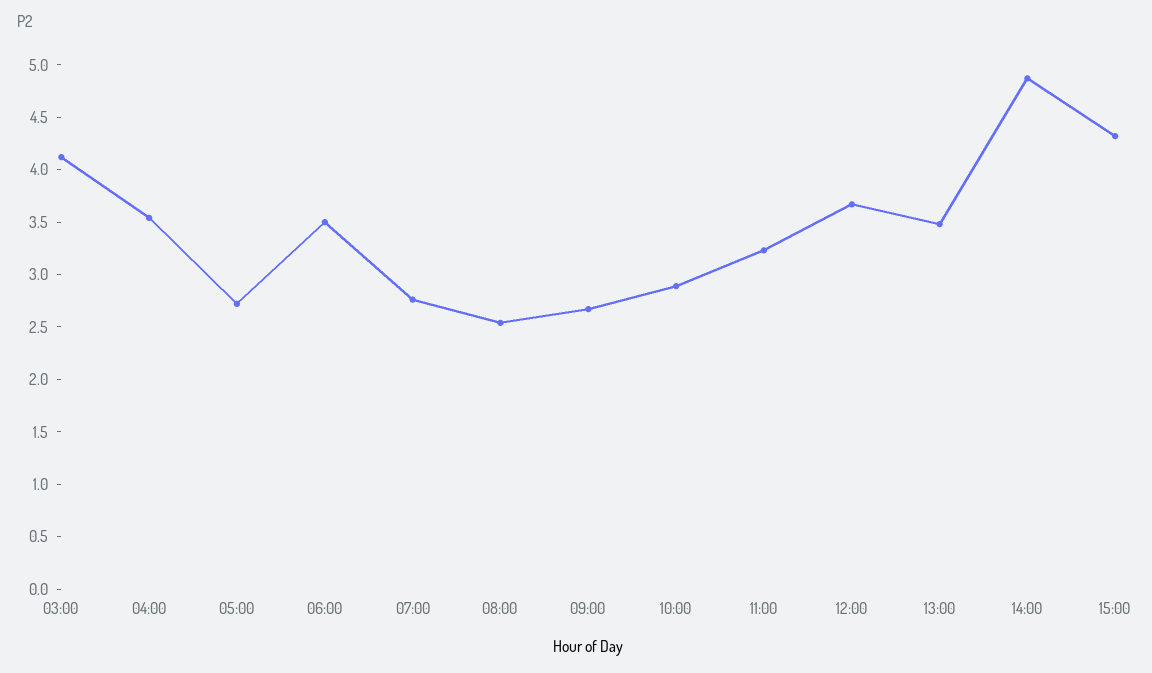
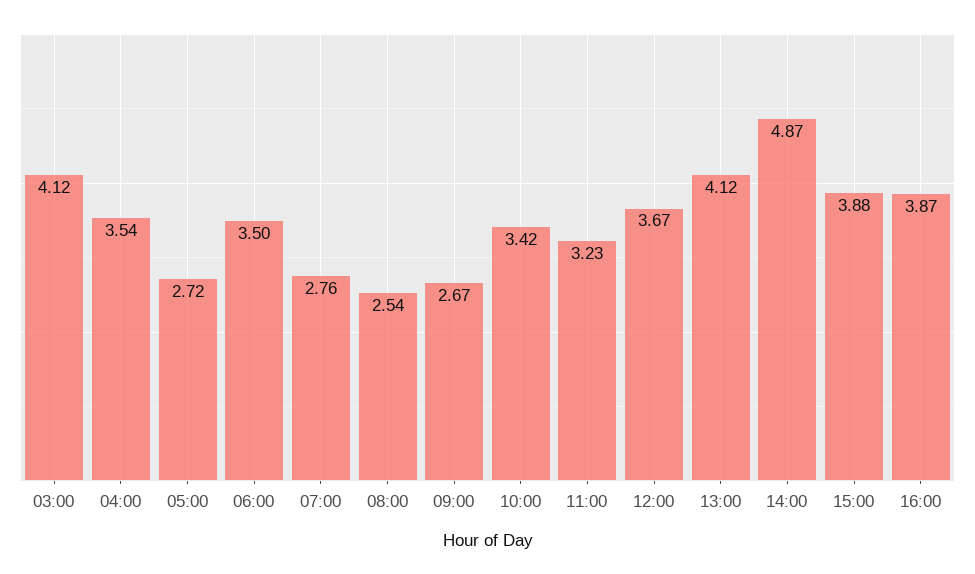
10:00: 2.9 -> 3.42
13:00: 3.5 -> 4.12
15:00: 4.3 -> 3.88
16:00: none -> 3.87

